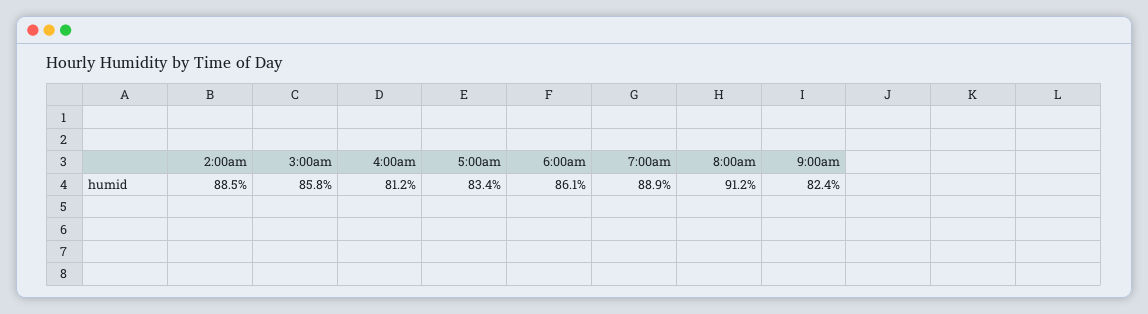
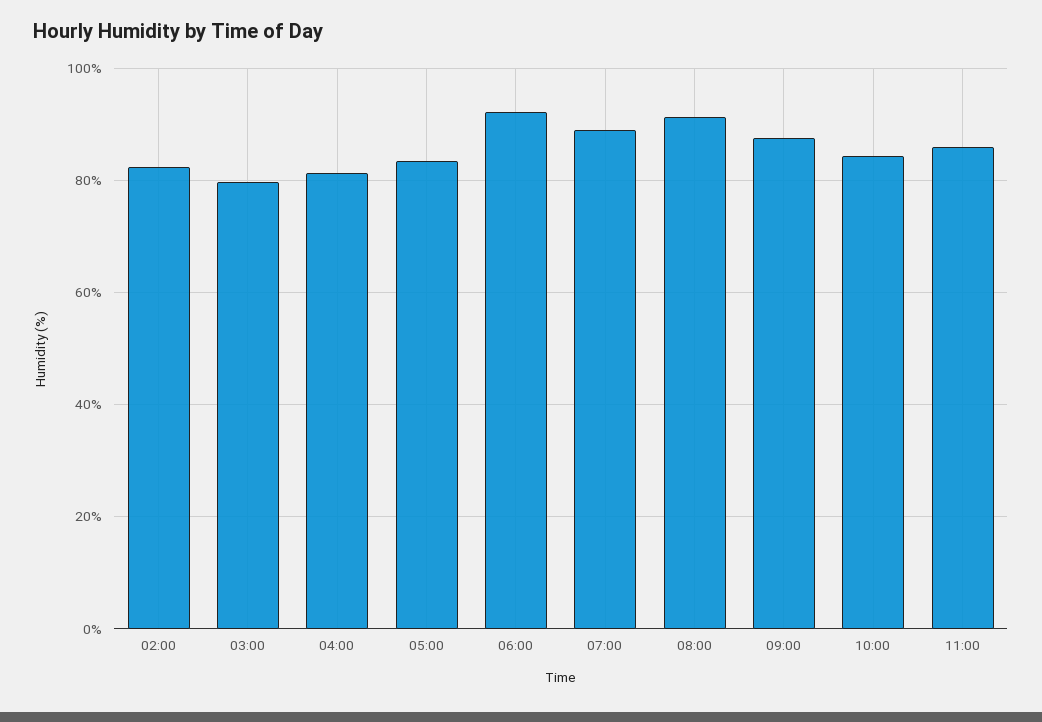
2:00am: 88.5 -> 82
3:00am: 85.8 -> 80
6:00am: 86.1 -> 92
9:00am: 82.4 -> 88
10:00: none -> 84
11:00: none -> 86

